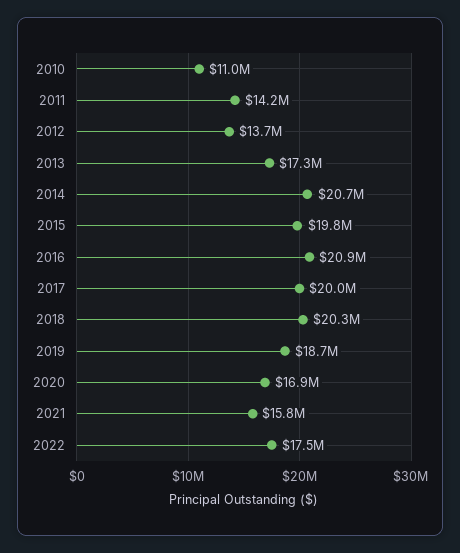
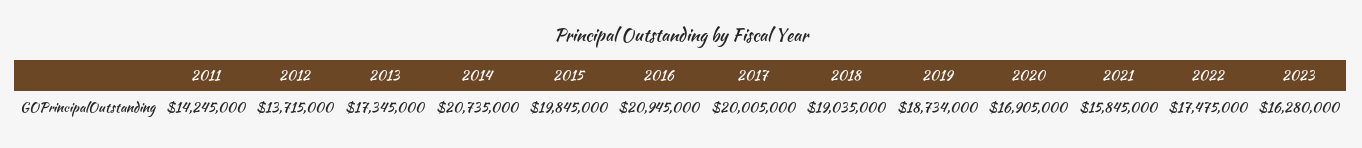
2010: 11000000 -> none
2018: 20300000 -> 19035000
2023: none -> 16280000

